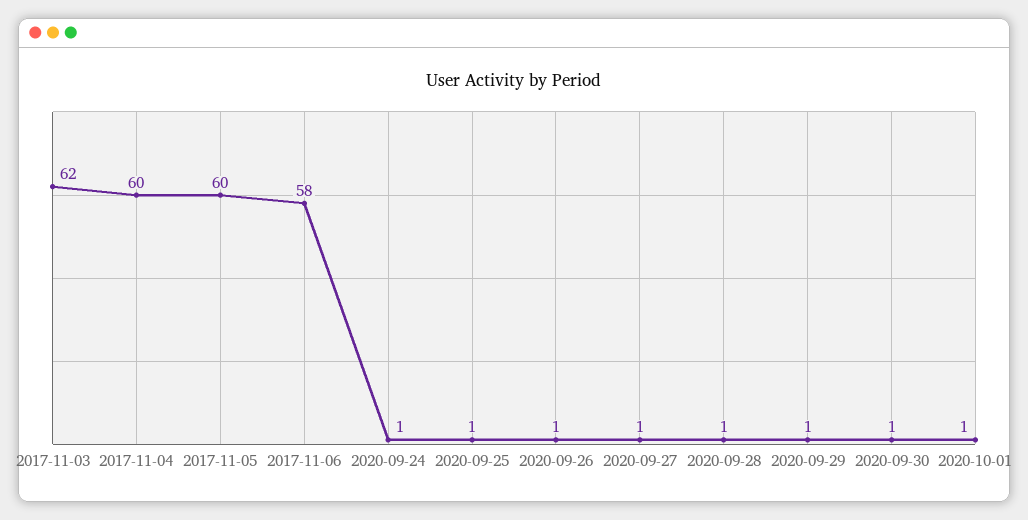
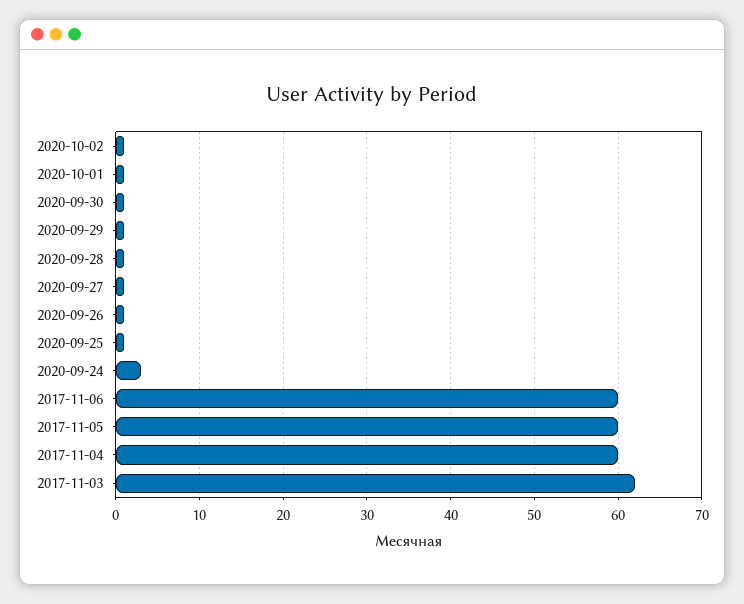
2017-11-06: 58 -> 60
2020-09-24: 1 -> 3
2020-10-02: none -> 1

